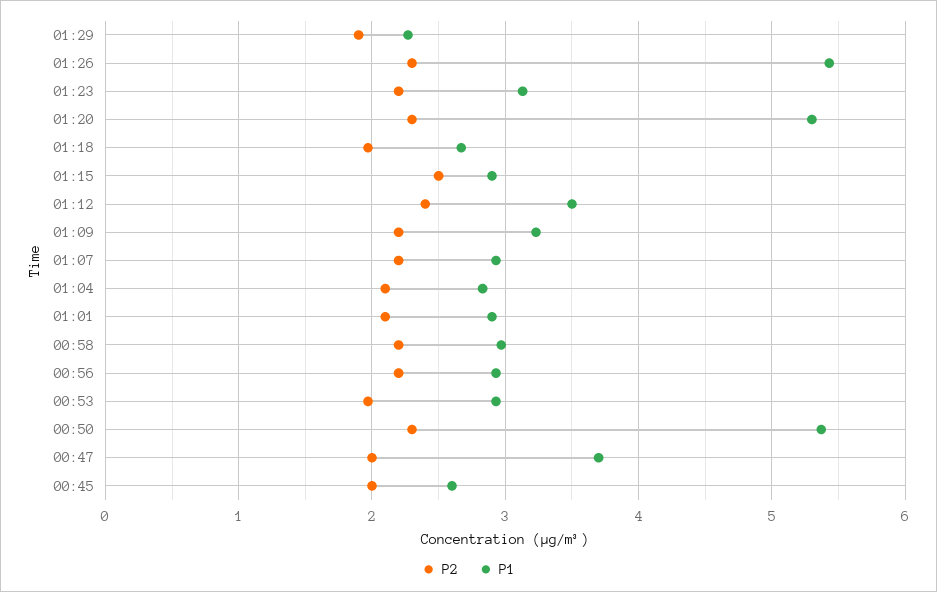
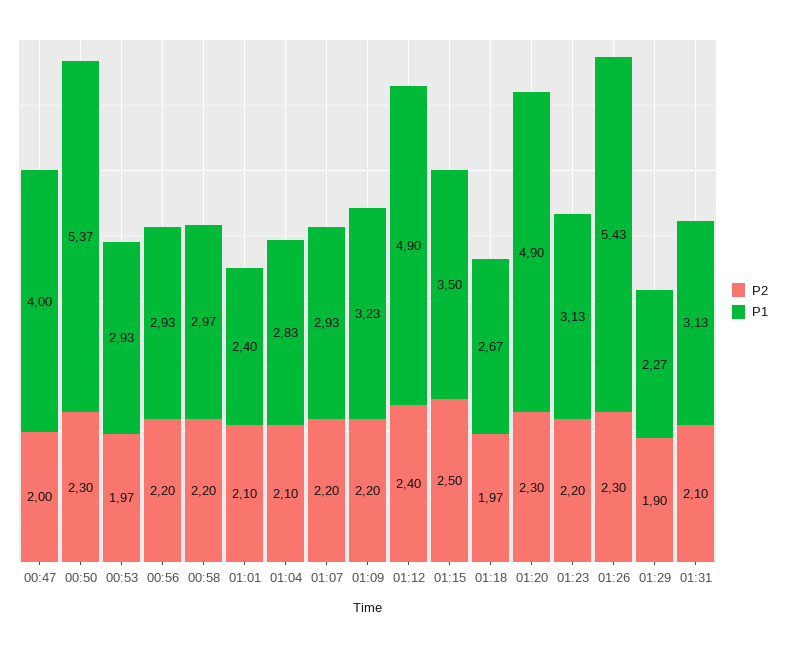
P1, 01:20: 5.3 -> 4.9
P1, 01:15: 2.9 -> 3.5
P1, 01:12: 3.5 -> 4.9
P1, 01:01: 2.9 -> 2.4
P1, 00:47: 3.7 -> 4
P2, 00:45: 2 -> none
P1, 00:45: 2.6 -> none
P2, 01:31: none -> 2.1
P1, 01:31: none -> 3.13

